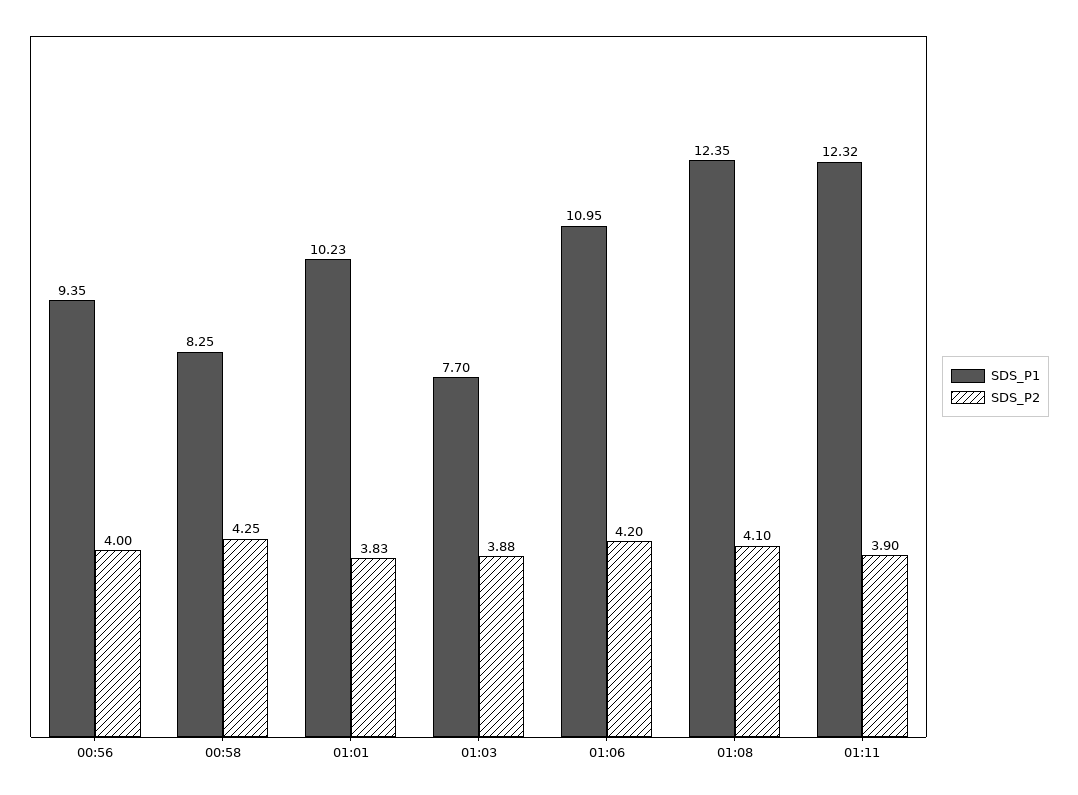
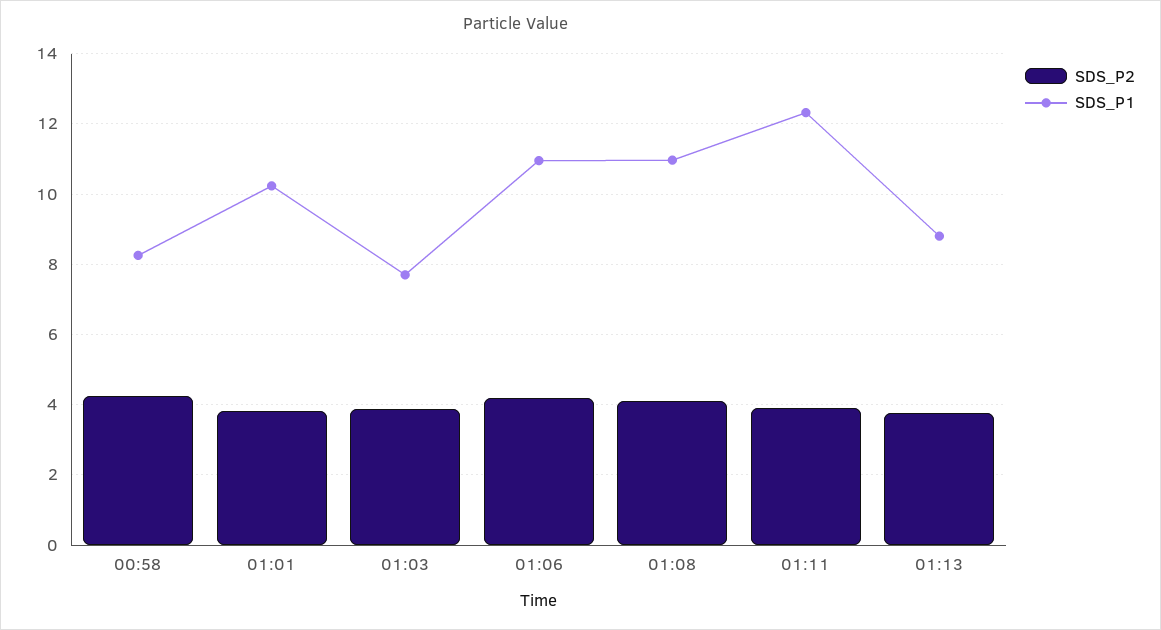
SDS_P1, 00:56: 9.35 -> none
SDS_P2, 00:56: 4 -> none
SDS_P1, 01:08: 12.35 -> 11
SDS_P2, 01:13: none -> 3.8
SDS_P1, 01:13: none -> 8.8

